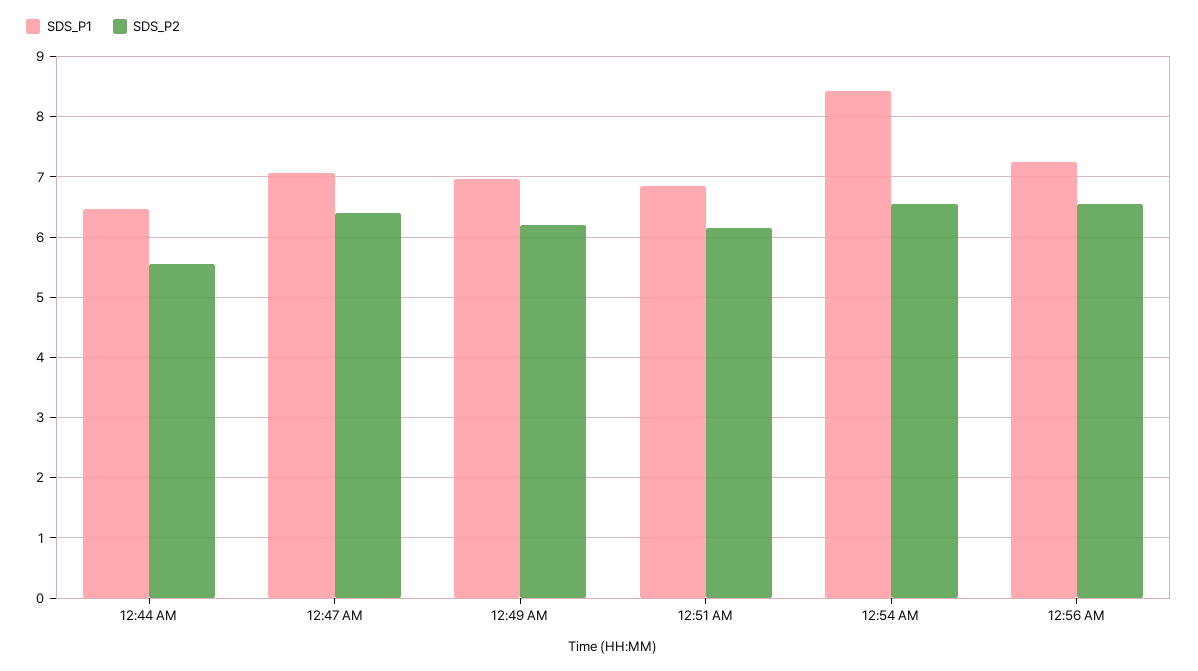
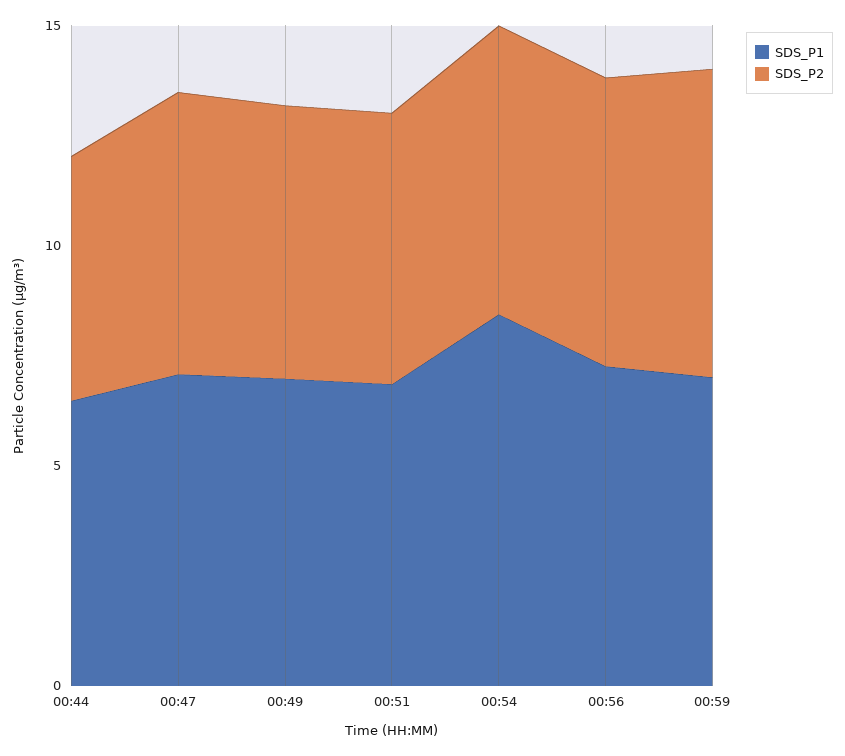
SDS_P1, 00:59: none -> 7
SDS_P2, 00:59: none -> 7

